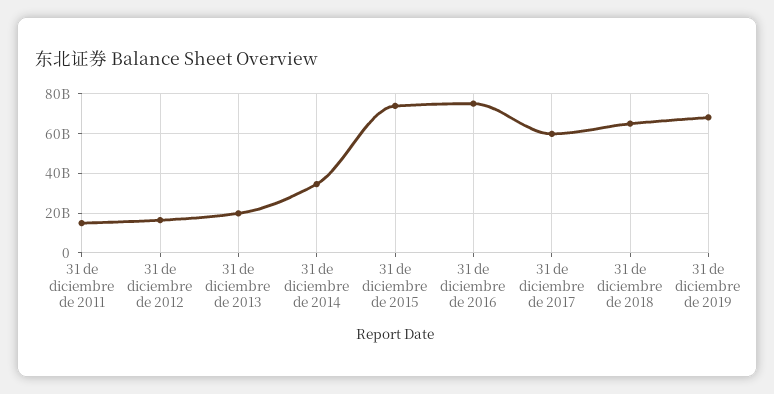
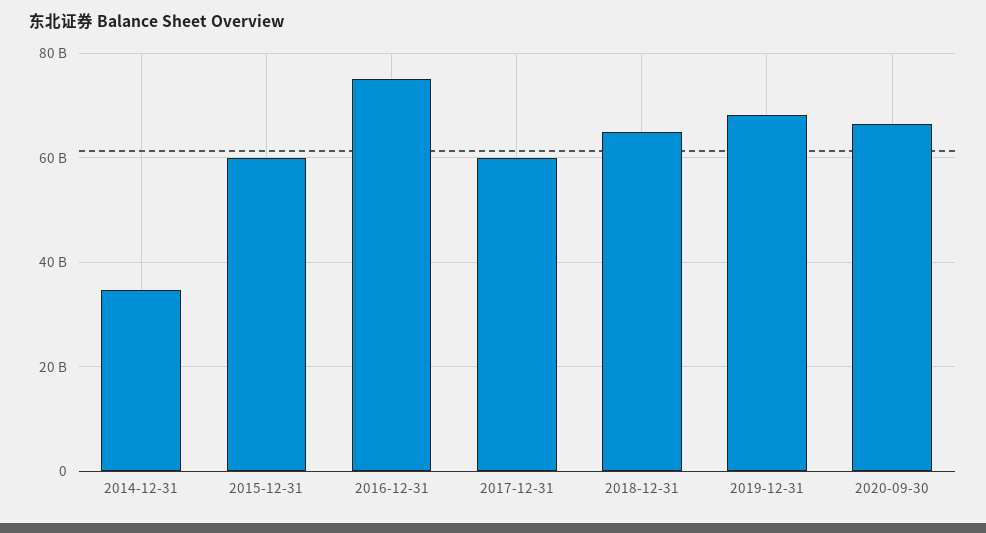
31 de diciembre de 2011: 15000000000 -> none
31 de diciembre de 2012: 15000000000 -> none
31 de diciembre de 2013: 20000000000 -> none
31 de diciembre de 2015: 75000000000 -> 60000000000
2020-09-30: none -> 66000000000

